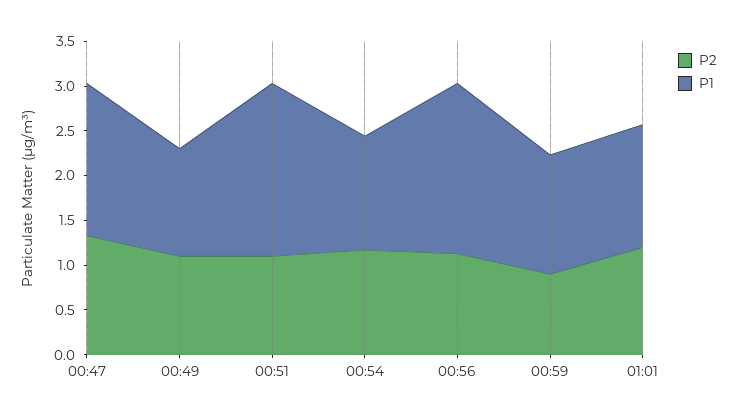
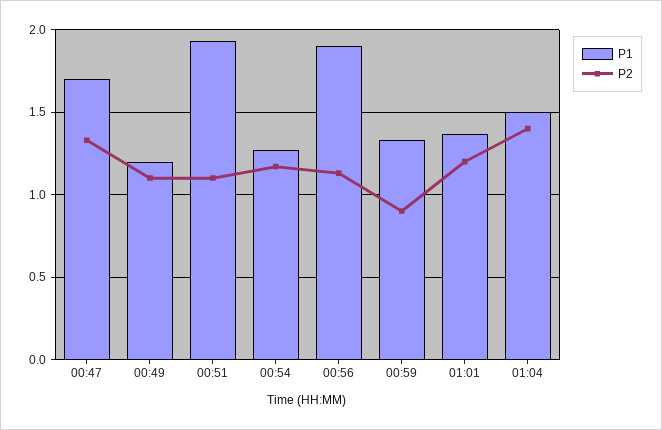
P1, 01:04: none -> 1.5
P2, 01:04: none -> 1.4

